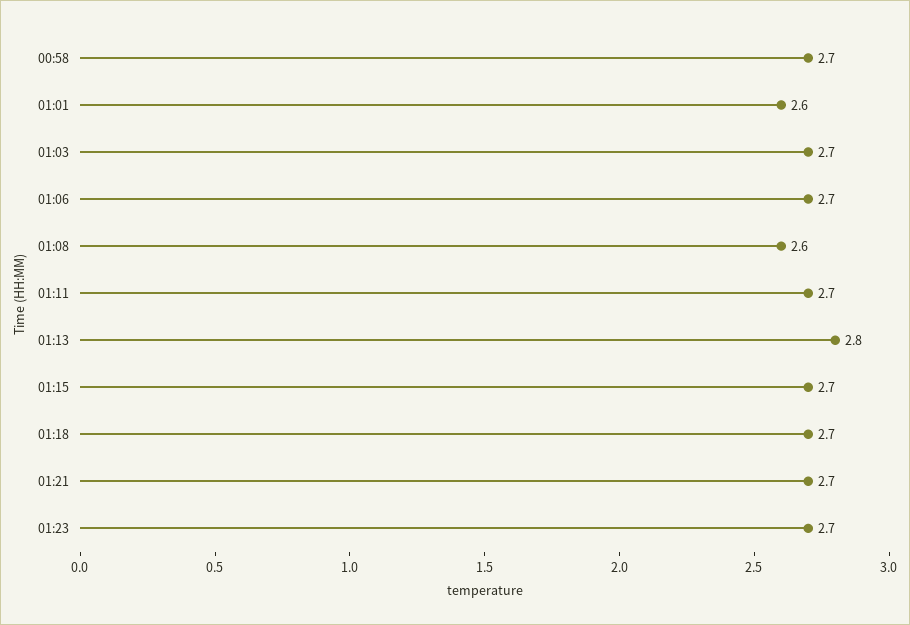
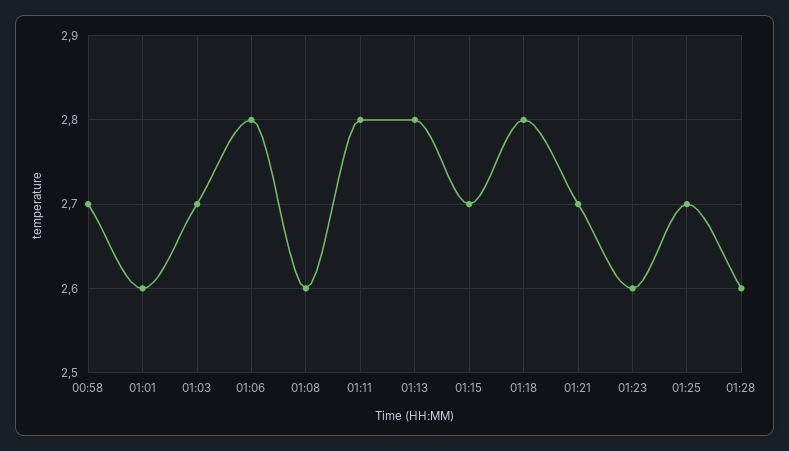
01:06: 2.7 -> 2.8
01:11: 2.7 -> 2.8
01:18: 2.7 -> 2.8
01:23: 2.7 -> 2.6
01:25: none -> 2.7
01:28: none -> 2.6

